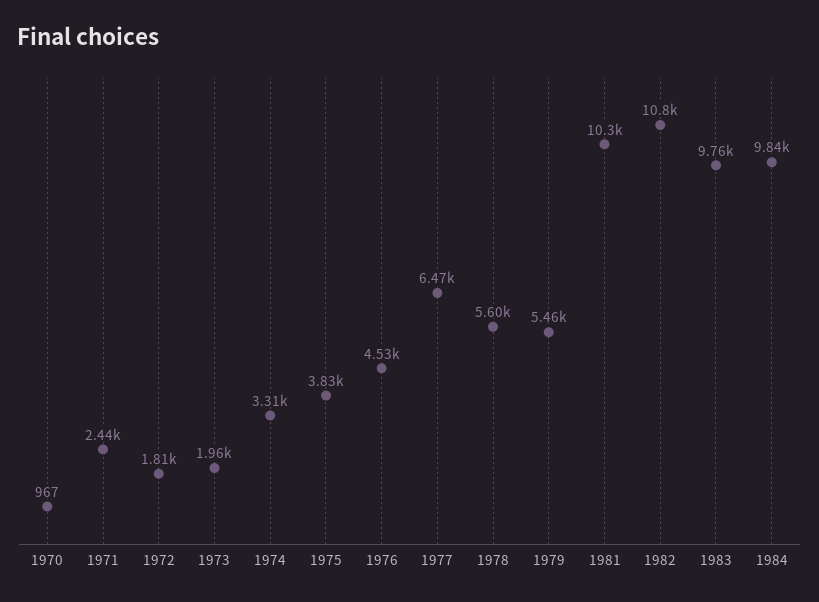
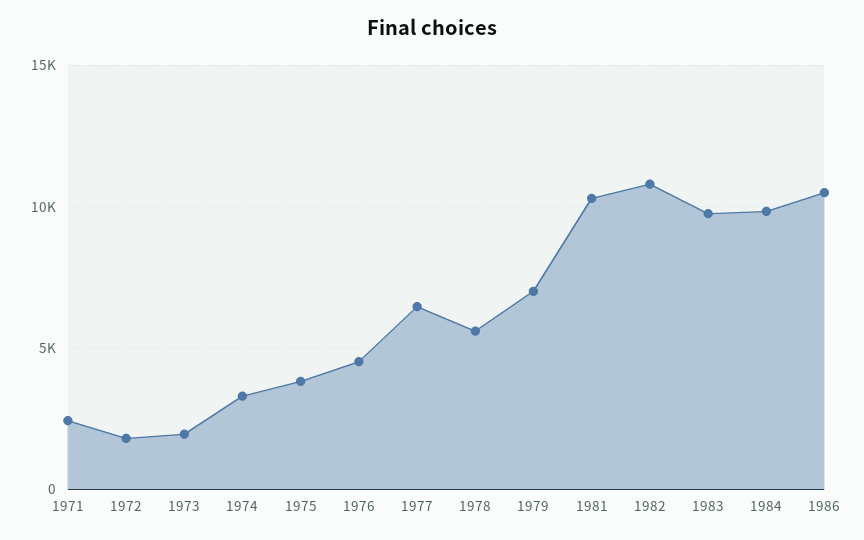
1970: 967 -> none
1979: 5460 -> 7000
1986: none -> 10500

